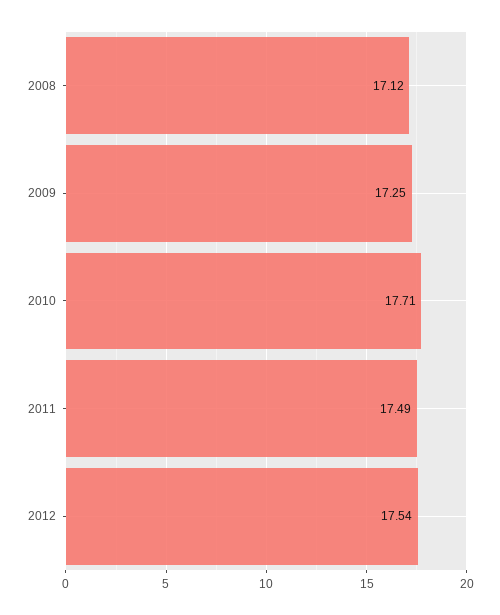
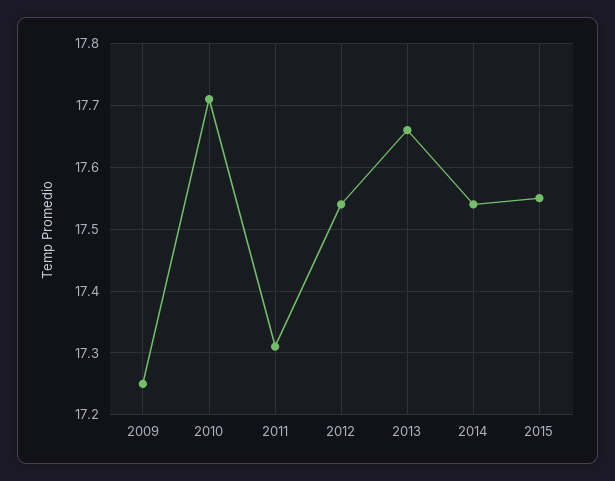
2008: 17.12 -> none
2011: 17.49 -> 17.31
2013: none -> 17.66
2014: none -> 17.54
2015: none -> 17.55

